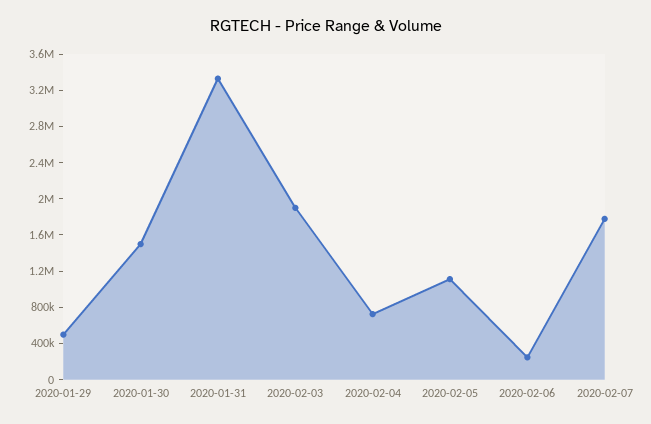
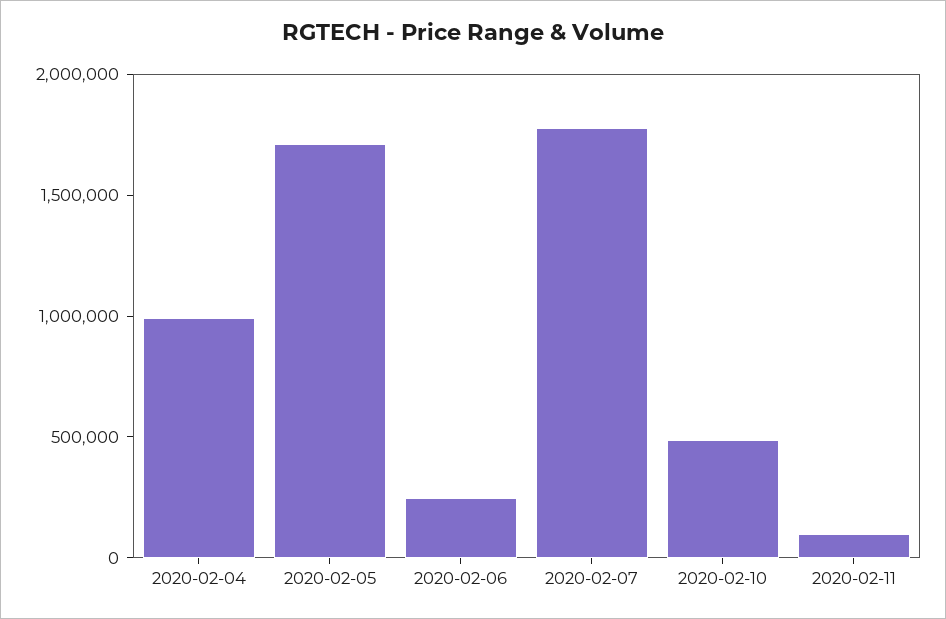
2020-01-29: 500000 -> none
2020-01-30: 1500000 -> none
2020-01-31: 3300000 -> none
2020-02-03: 1900000 -> none
2020-02-04: 700000 -> 1000000
2020-02-05: 1100000 -> 1700000
2020-02-10: none -> 500000
2020-02-11: none -> 100000

